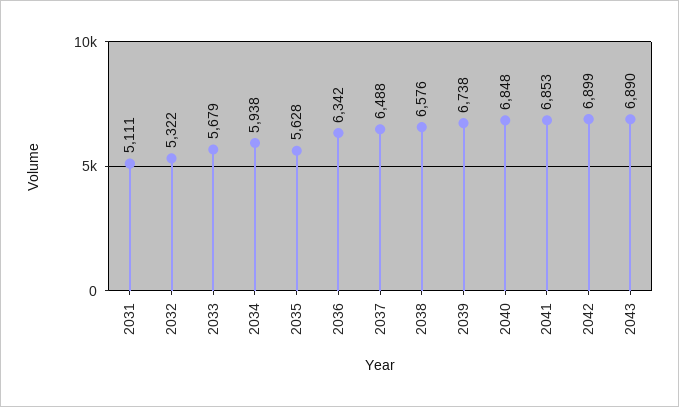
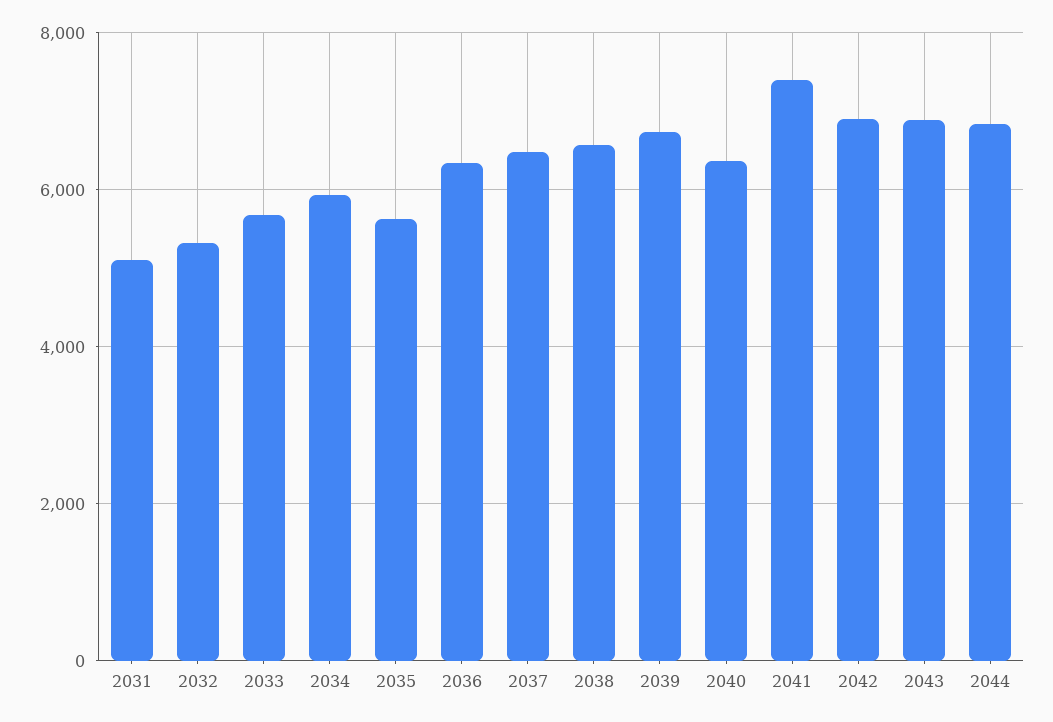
2040: 6848 -> 6400
2041: 6853 -> 7400
2044: none -> 6800

